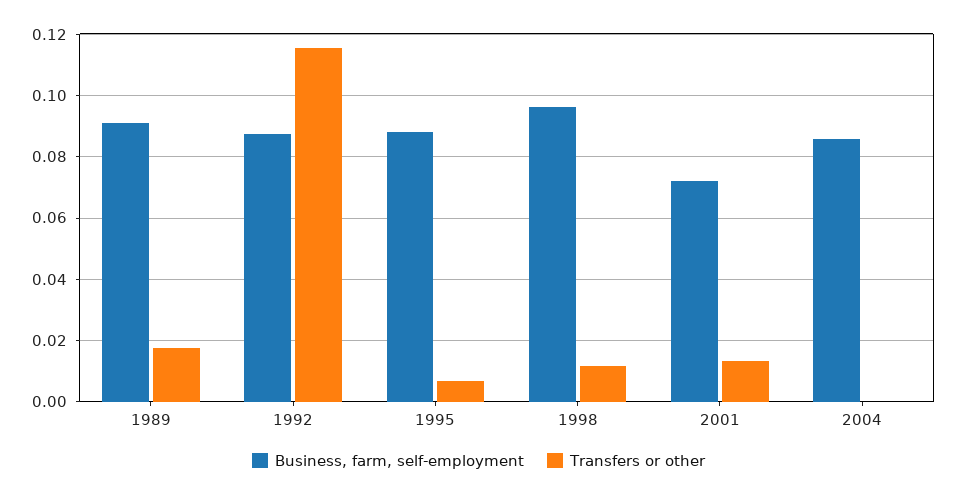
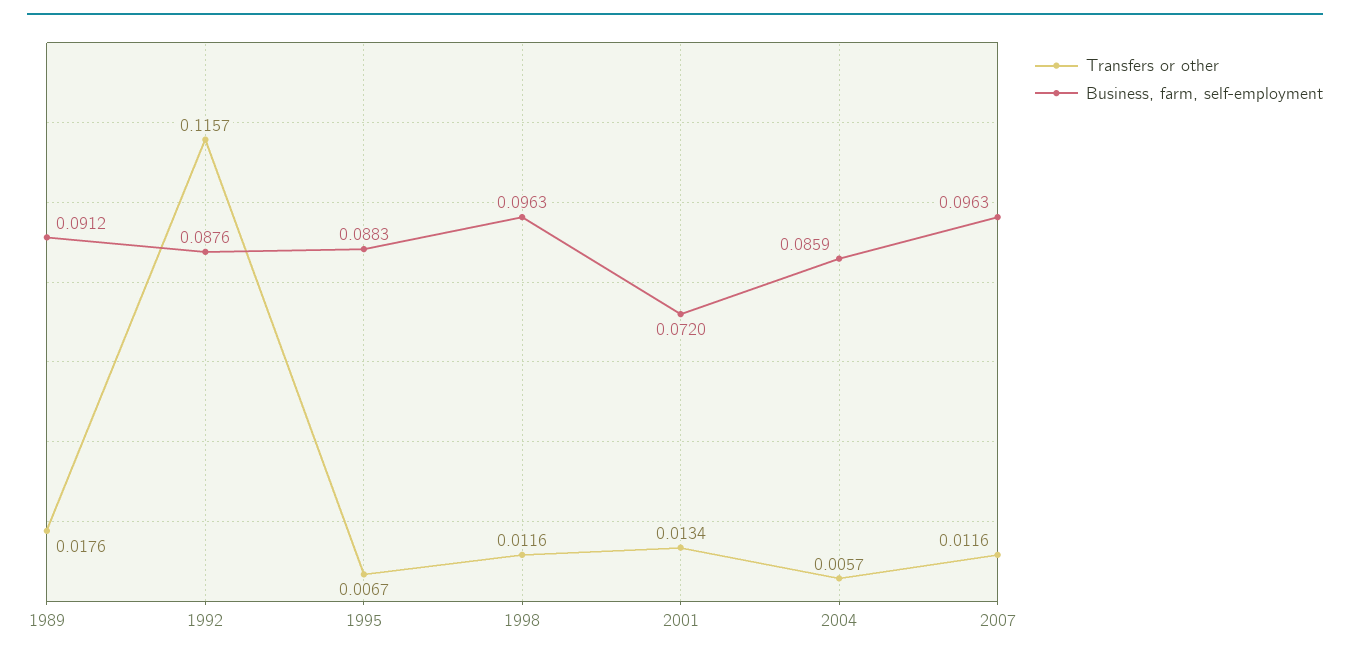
Transfers or other, 2004: 0 -> 0.0057
Transfers or other, 2007: none -> 0.0116
Business, farm, self-employment, 2007: none -> 0.0963

